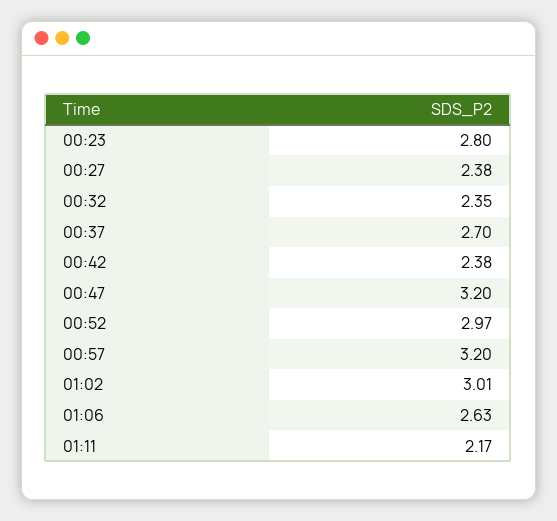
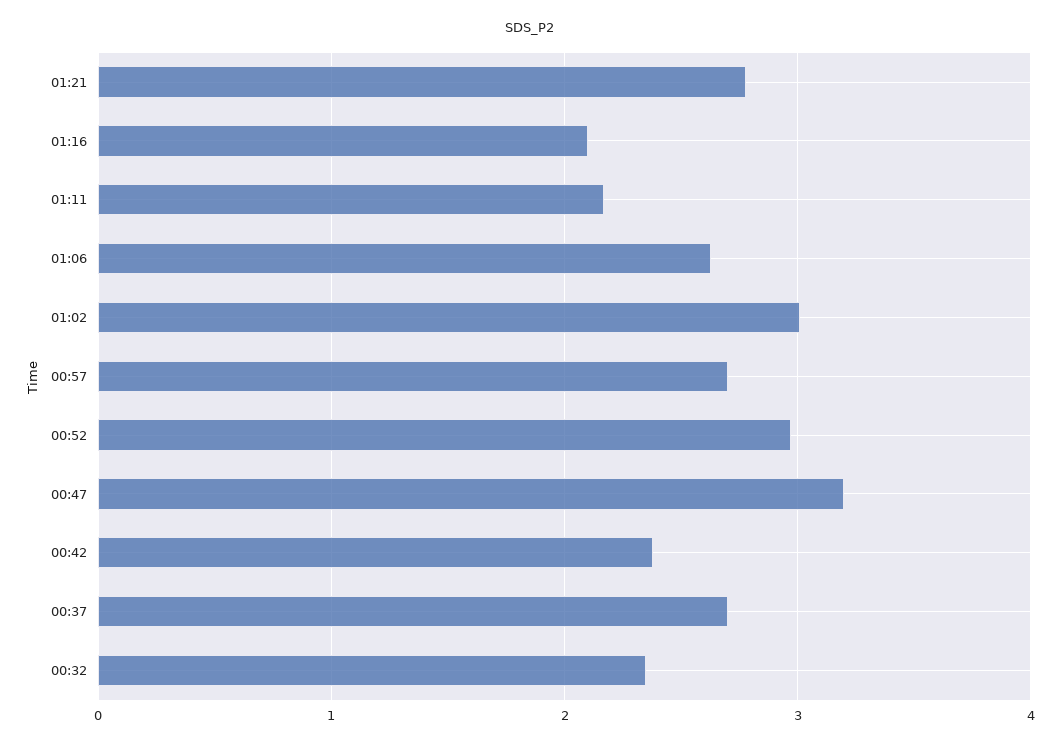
00:23: 2.8 -> none
00:27: 2.38 -> none
00:57: 3.2 -> 2.7
01:21: none -> 2.8
01:16: none -> 2.1

